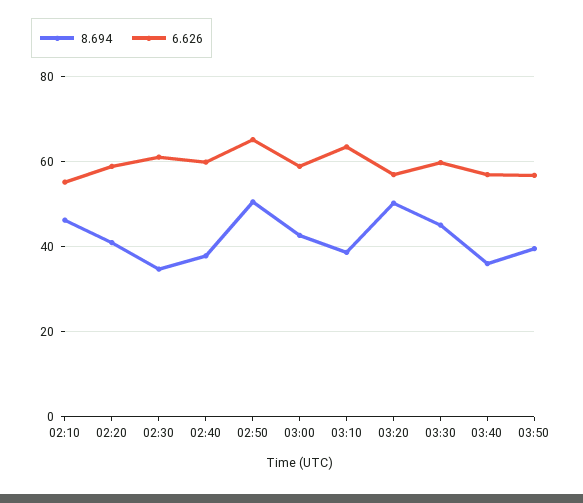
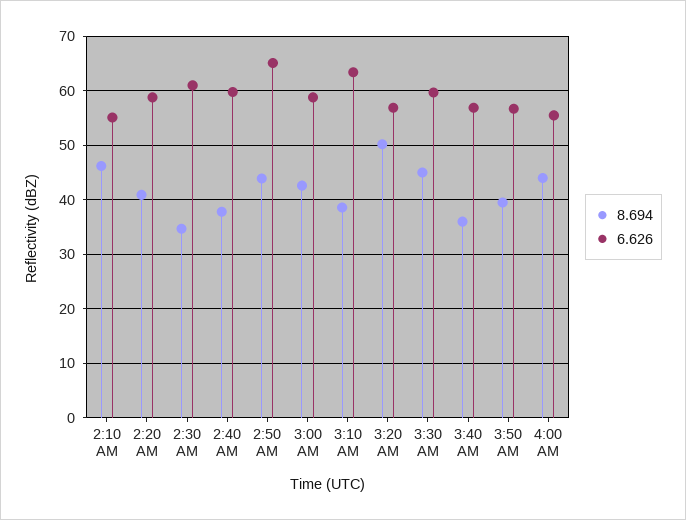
8.694, 02:50: 50 -> 44
8.694, 4:00 AM: none -> 44
6.626, 4:00 AM: none -> 56

